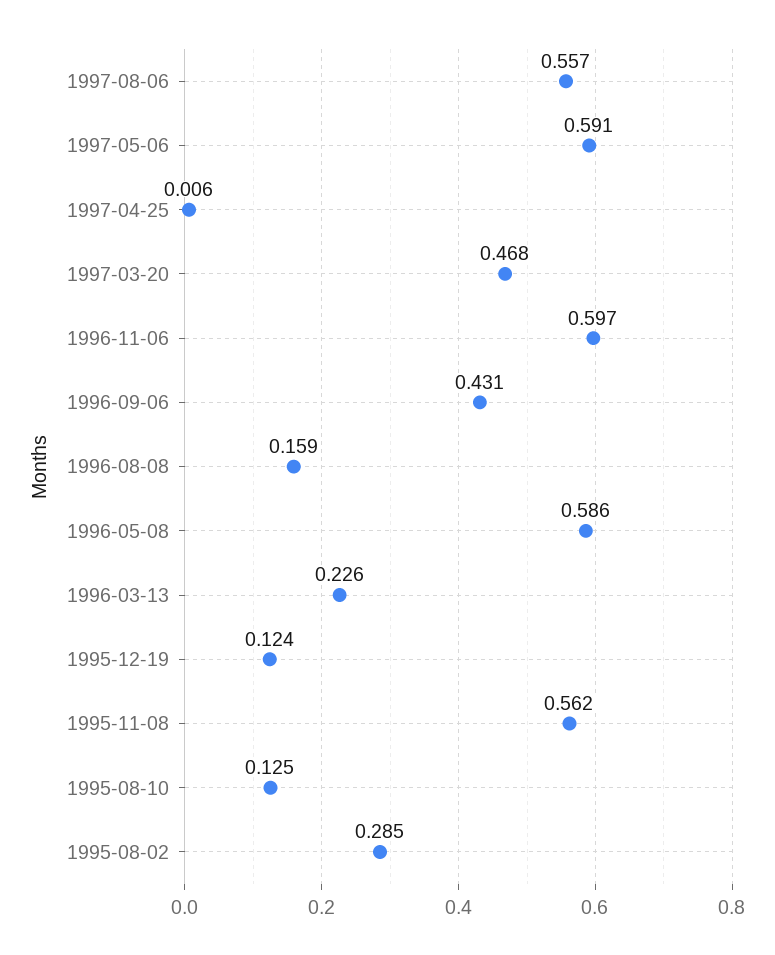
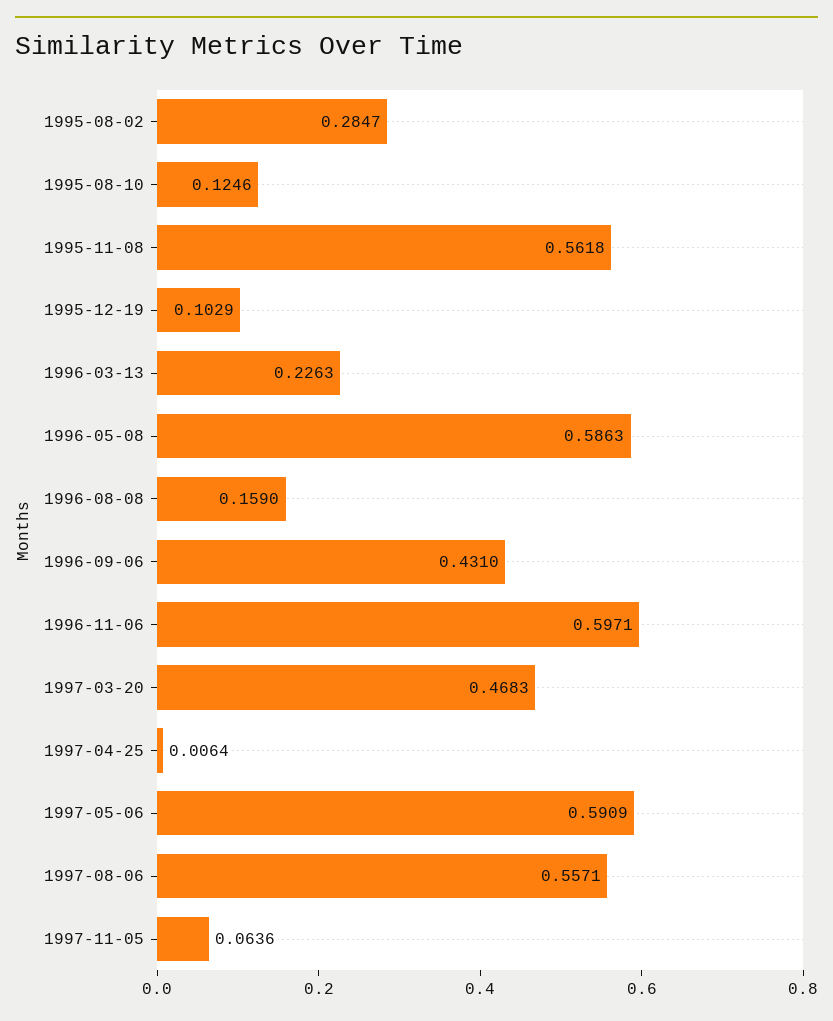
1995-12-19: 0.124 -> 0.1029
1997-11-05: none -> 0.0636

